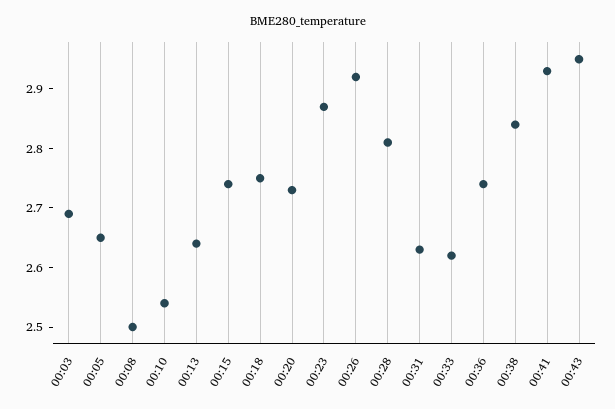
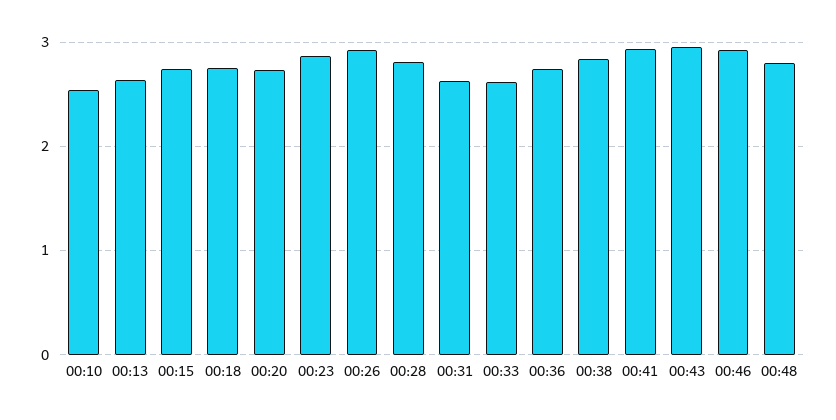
00:03: 2.7 -> none
00:05: 2.65 -> none
00:08: 2.5 -> none
00:46: none -> 2.9
00:48: none -> 2.8

